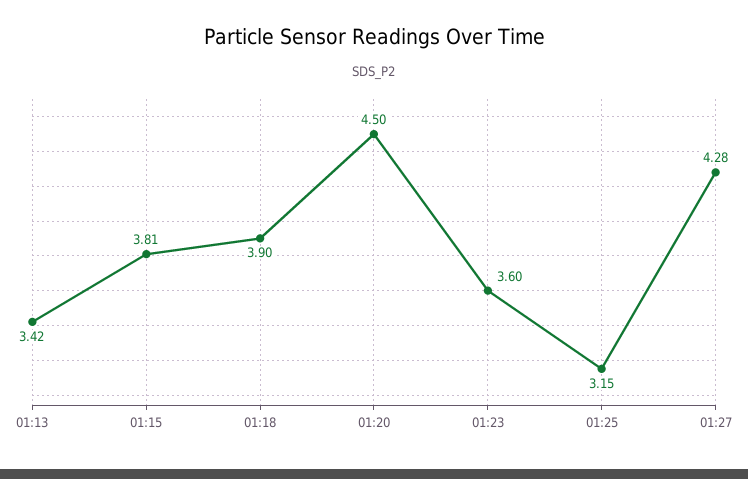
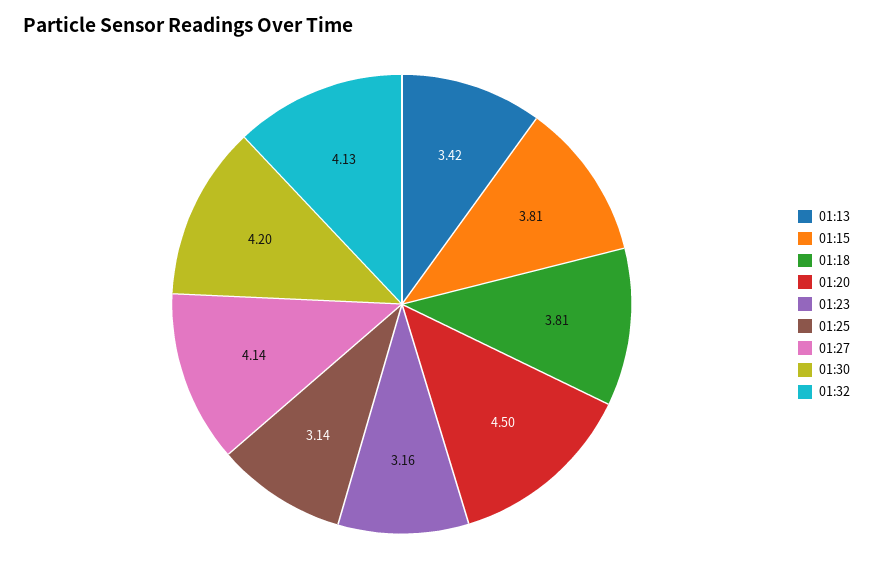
01:18: 3.9 -> 3.81
01:23: 3.6 -> 3.16
01:25: 3.15 -> 3.14
01:27: 4.28 -> 4.14
01:30: none -> 4.2
01:32: none -> 4.13

